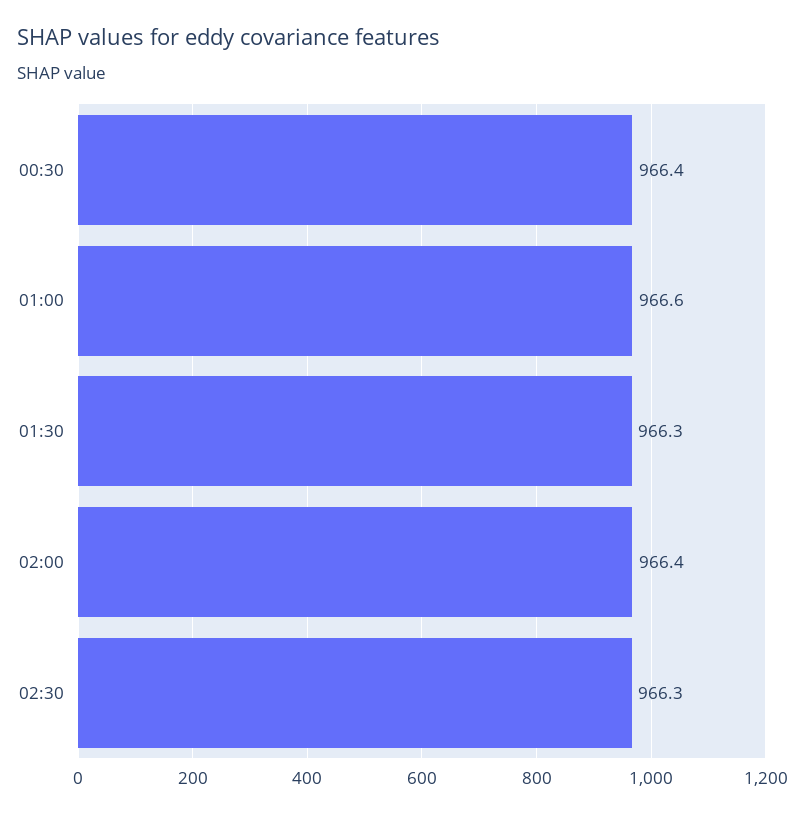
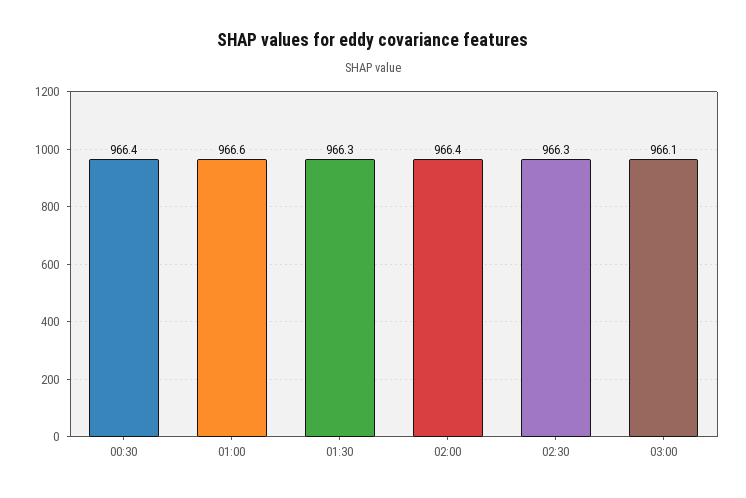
03:00: none -> 966.1

